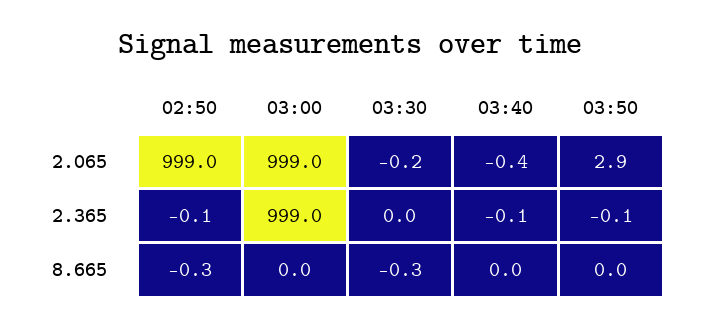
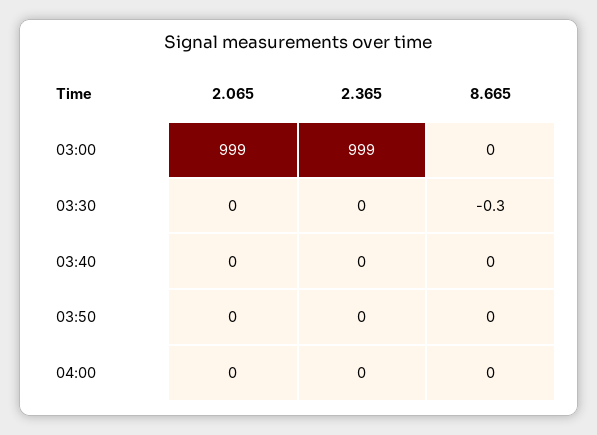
02:50, 2.065: 999 -> none
03:50, 2.065: 2.9 -> 0
02:50, 2.365: -0.1 -> none
02:50, 8.665: -0.3 -> none
04:00, 2.065: none -> 0
04:00, 2.365: none -> 0
04:00, 8.665: none -> 0

